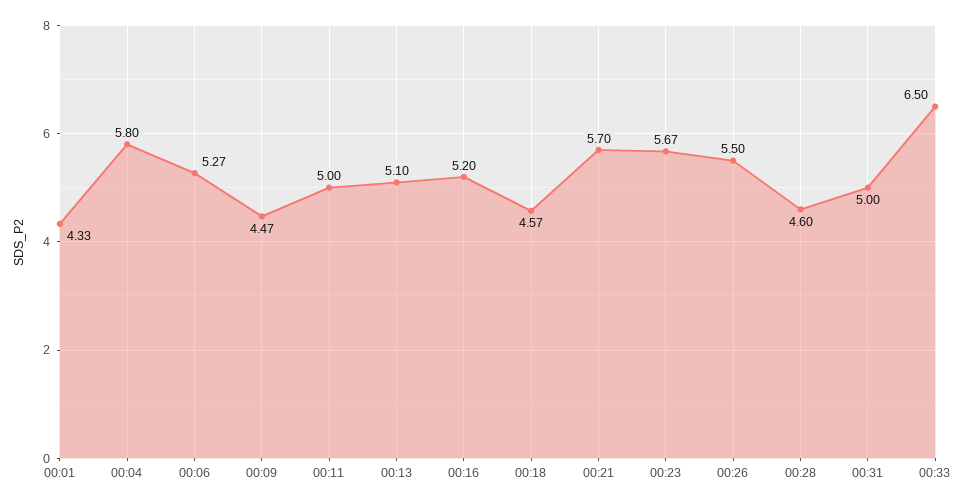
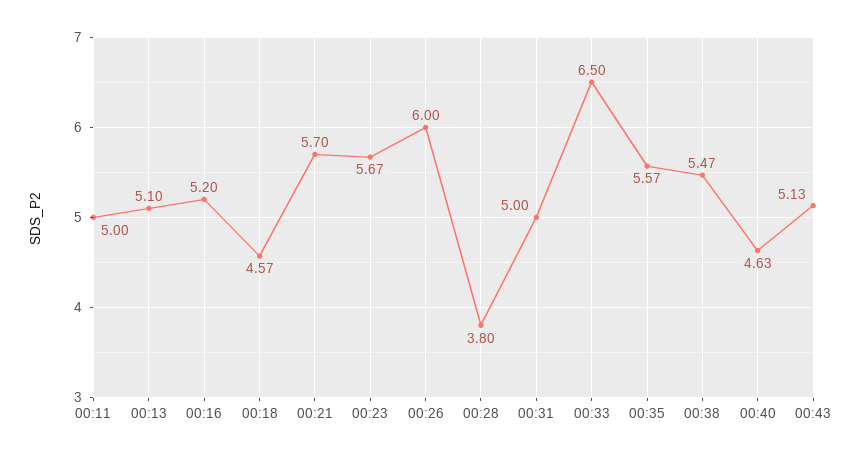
00:01: 4.33 -> none
00:04: 5.8 -> none
00:06: 5.27 -> none
00:09: 4.47 -> none
00:26: 5.5 -> 6
00:28: 4.6 -> 3.8
00:35: none -> 5.57
00:38: none -> 5.47
00:40: none -> 4.63
00:43: none -> 5.13

